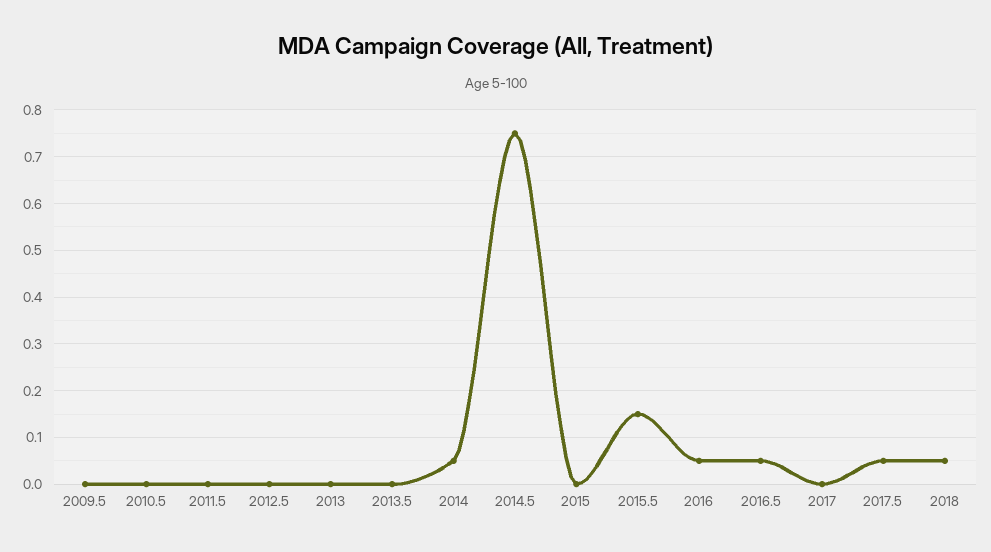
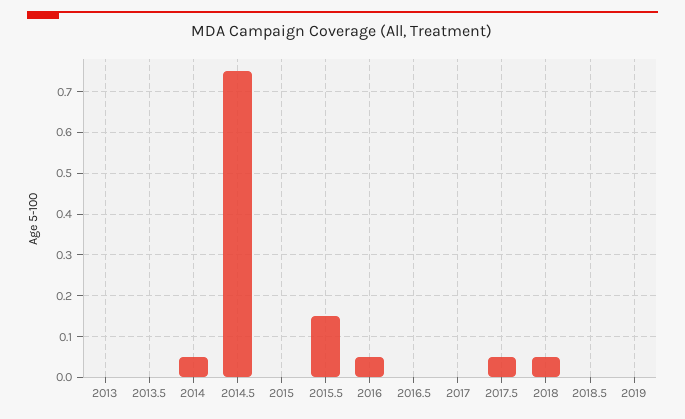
2009.5: 0 -> none
2010.5: 0 -> none
2011.5: 0 -> none
2012.5: 0 -> none
2016.5: 0.05 -> 0
2018.5: none -> 0
2019: none -> 0

